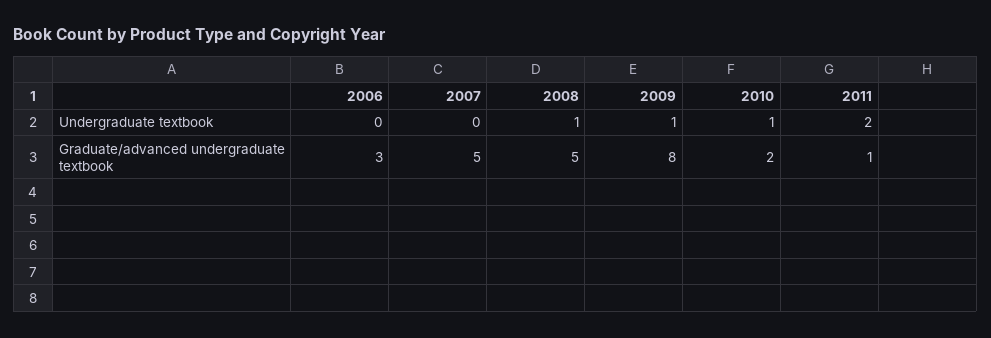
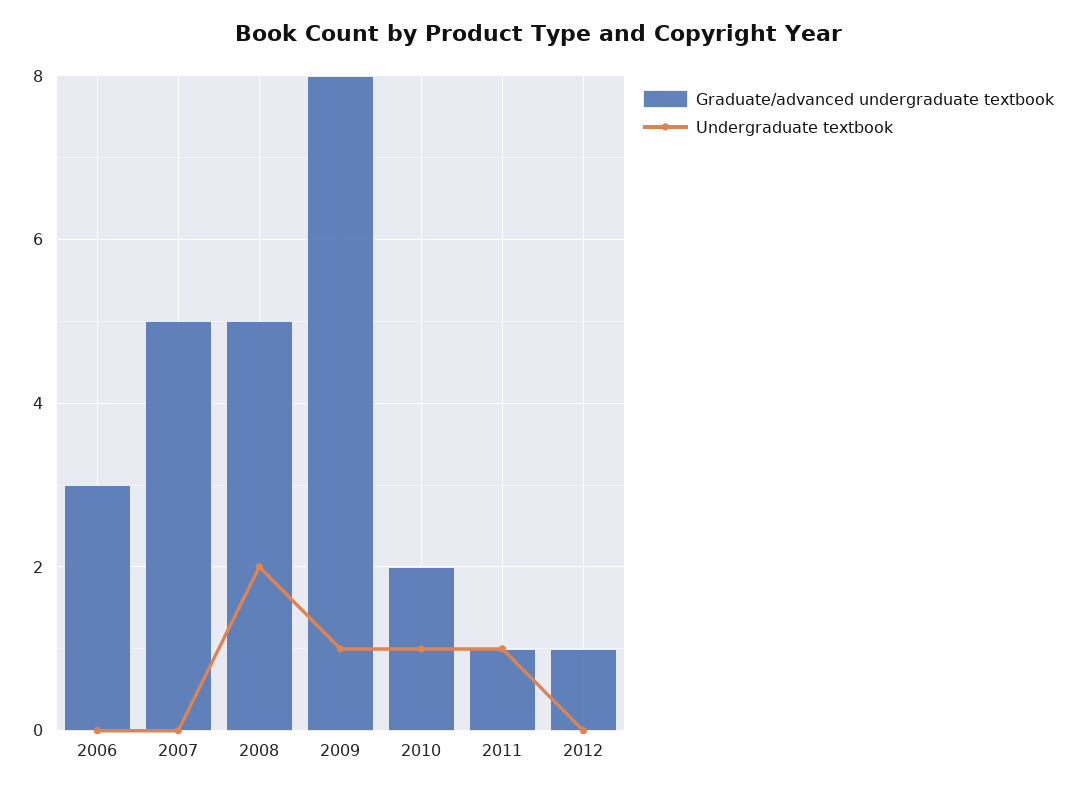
Undergraduate textbook, 2008: 1 -> 2
Undergraduate textbook, 2011: 2 -> 1
Graduate/advanced undergraduate textbook, 2012: none -> 1
Undergraduate textbook, 2012: none -> 0

